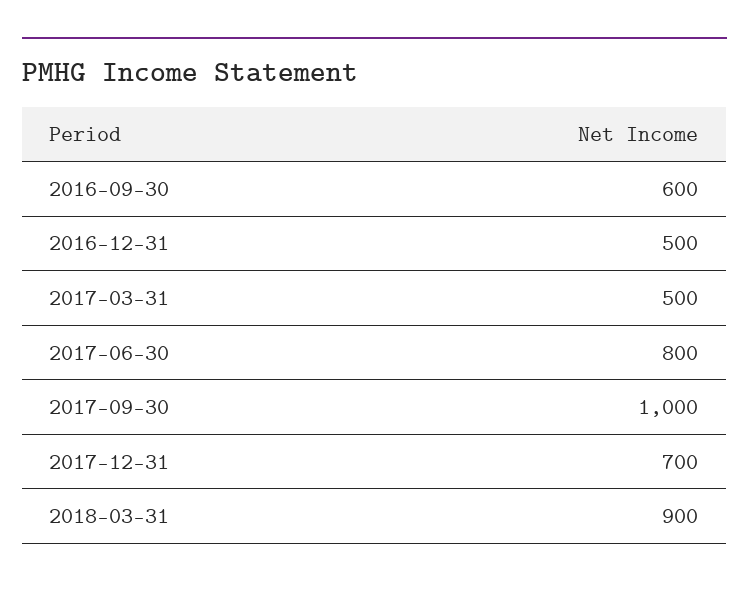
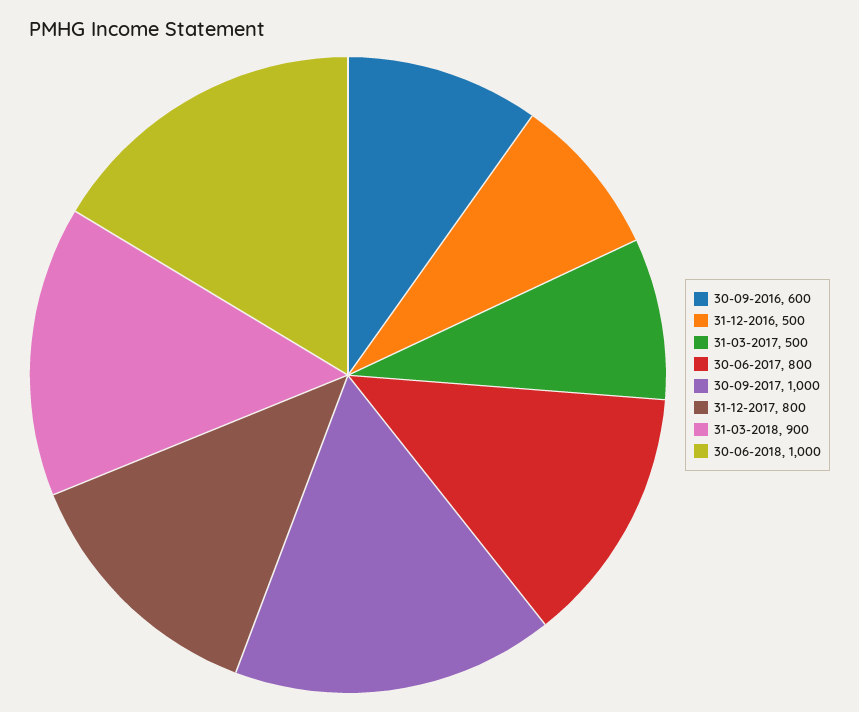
2017-12-31: 700 -> 800
30-06-2018: none -> 1000

